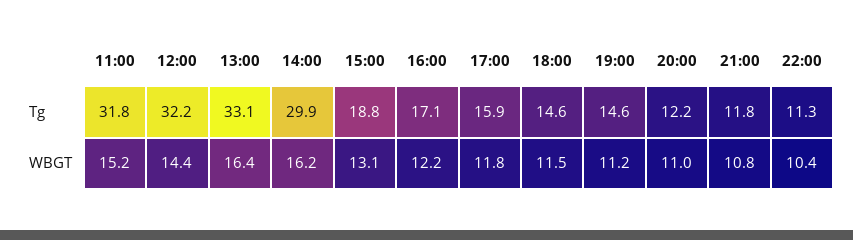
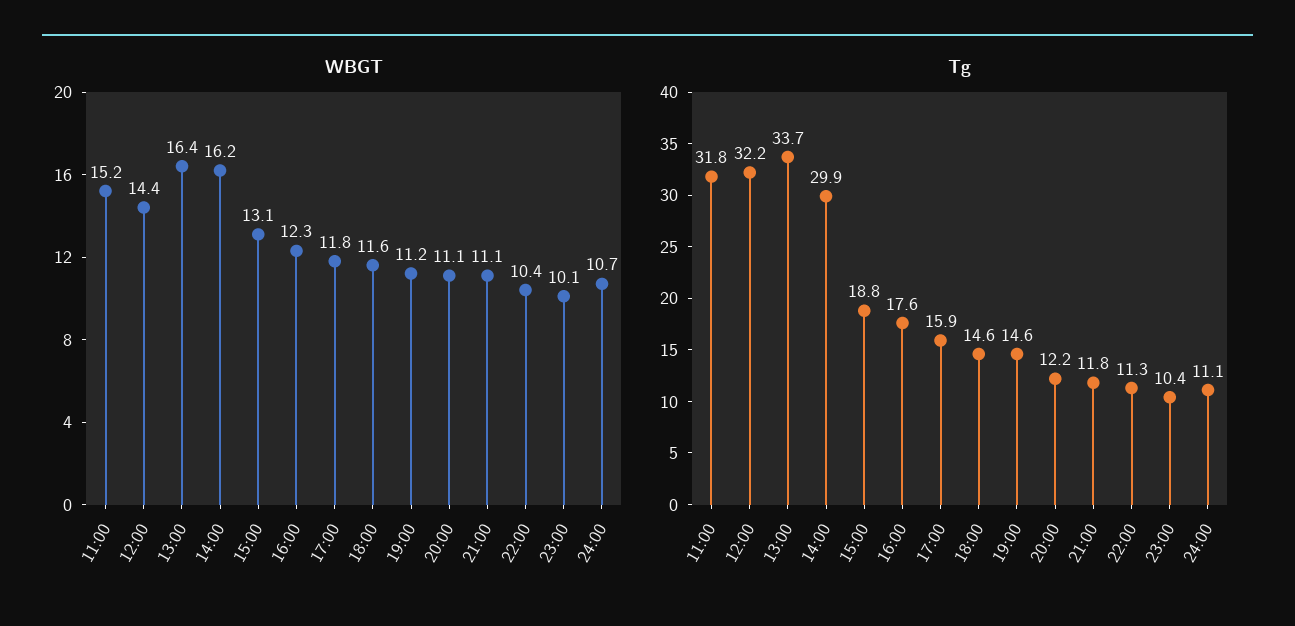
Tg, 13:00: 33.1 -> 33.7
Tg, 16:00: 17.1 -> 17.6
WBGT, 16:00: 12.2 -> 12.3
WBGT, 18:00: 11.5 -> 11.6
WBGT, 20:00: 11 -> 11.1
WBGT, 21:00: 10.8 -> 11.1
WBGT, 23:00: none -> 10.1
WBGT, 24:00: none -> 10.7
Tg, 23:00: none -> 10.4
Tg, 24:00: none -> 11.1

